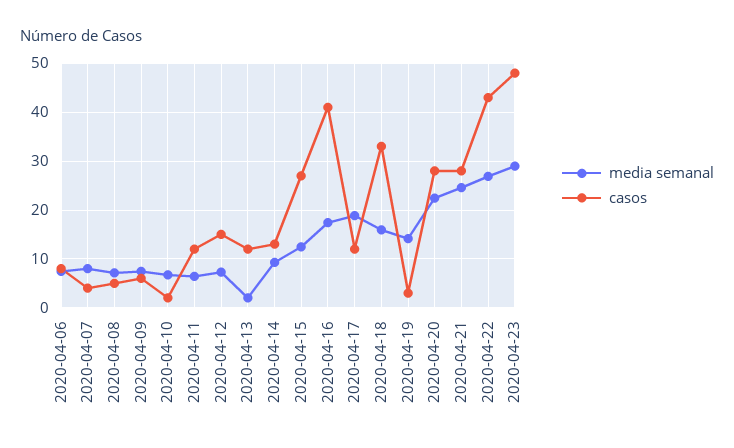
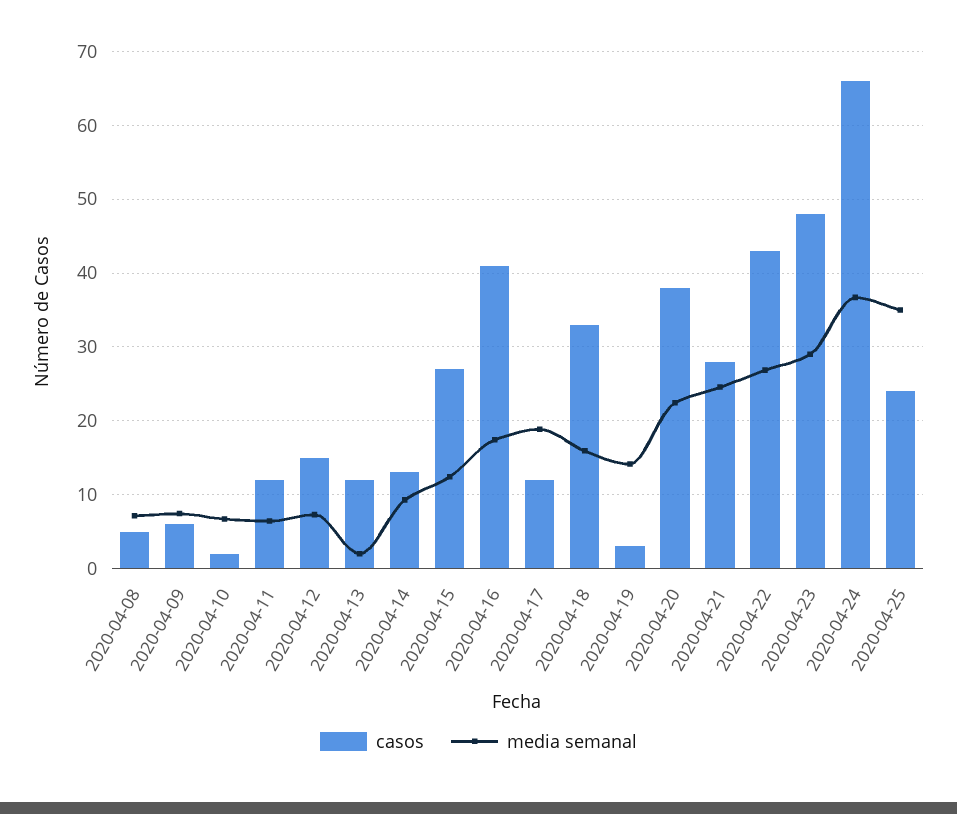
media semanal, 2020-04-06: 8 -> none
casos, 2020-04-06: 8 -> none
media semanal, 2020-04-07: 8 -> none
casos, 2020-04-07: 4 -> none
casos, 2020-04-20: 28 -> 38
casos, 2020-04-24: none -> 66
media semanal, 2020-04-24: none -> 37
casos, 2020-04-25: none -> 24
media semanal, 2020-04-25: none -> 35

